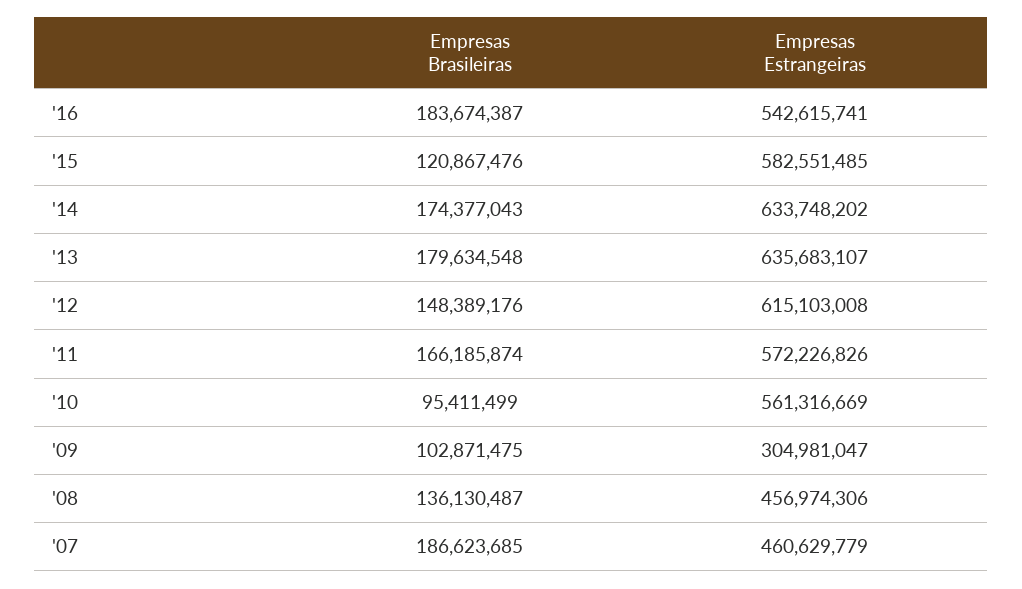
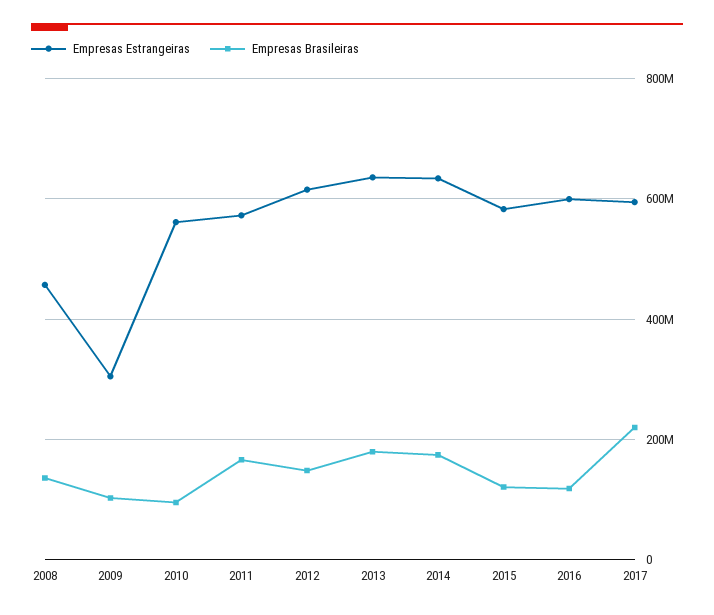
Empresas Brasileiras, '16: 183674387 -> 120000000
Empresas Estrangeiras, '16: 542615741 -> 600000000
Empresas Brasileiras, '07: 186623685 -> none
Empresas Estrangeiras, '07: 460629779 -> none
Empresas Estrangeiras, 2017: none -> 600000000
Empresas Brasileiras, 2017: none -> 220000000

